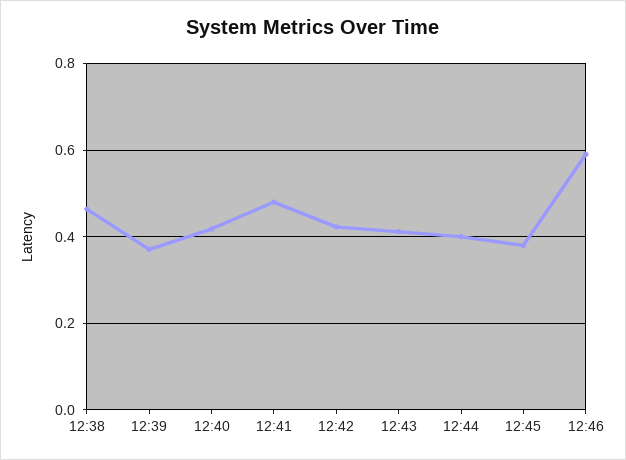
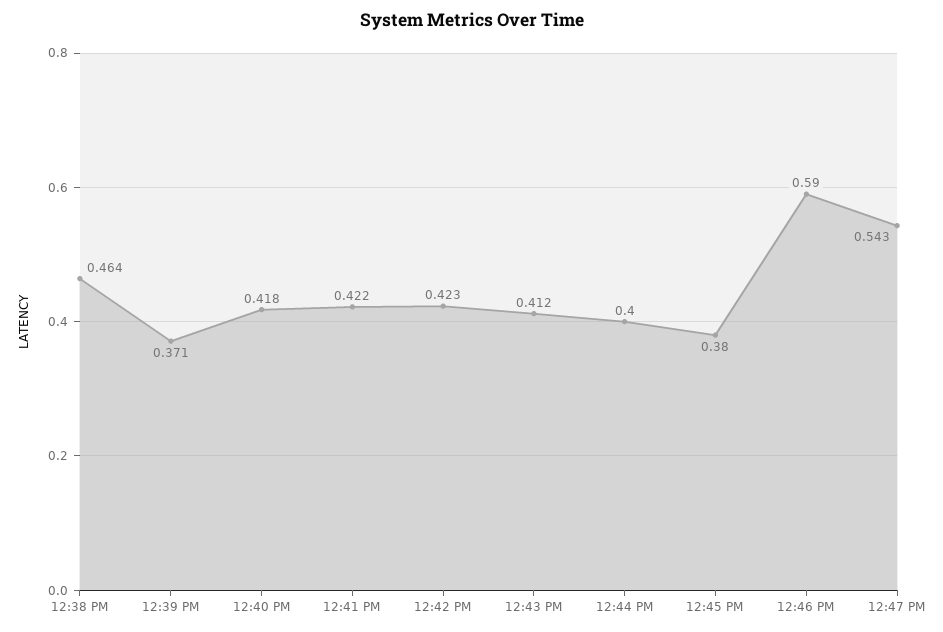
12:41: 0.48 -> 0.422
12:47 PM: none -> 0.543

